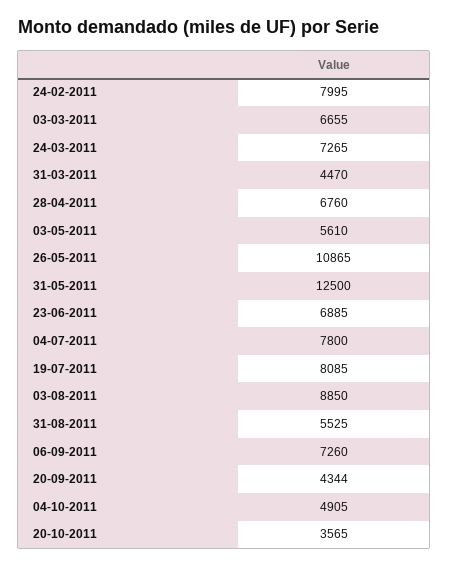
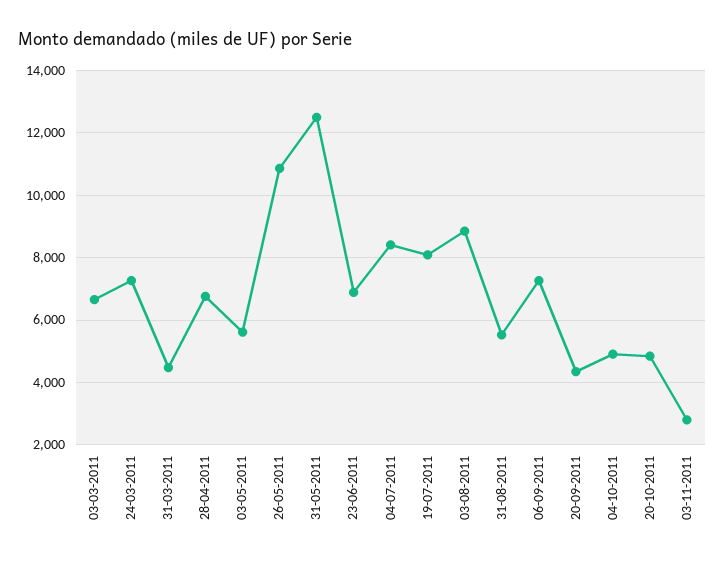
24-02-2011: 7995 -> none
04-07-2011: 7800 -> 8400
20-10-2011: 3565 -> 4800
03-11-2011: none -> 2800

